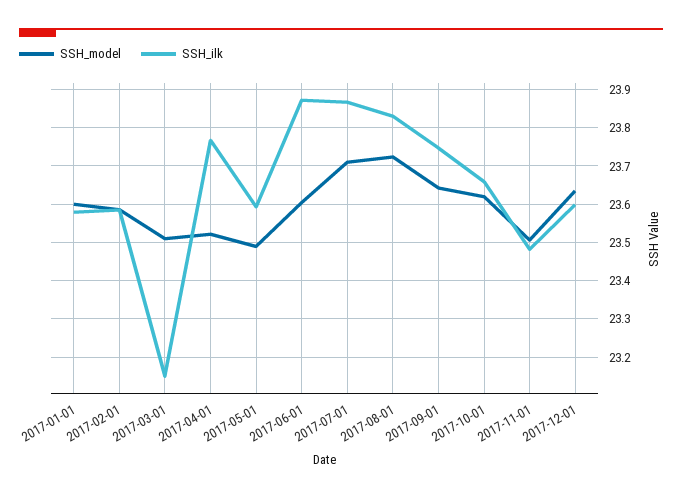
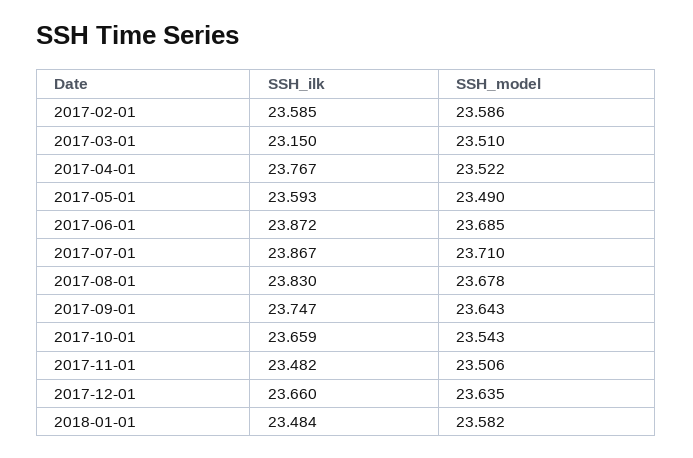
SSH_model, 2017-01-01: 23.6 -> none
SSH_ilk, 2017-01-01: 23.58 -> none
SSH_model, 2017-06-01: 23.6 -> 23.685
SSH_model, 2017-08-01: 23.72 -> 23.678
SSH_model, 2017-10-01: 23.62 -> 23.543
SSH_ilk, 2017-12-01: 23.6 -> 23.66
SSH_ilk, 2018-01-01: none -> 23.484
SSH_model, 2018-01-01: none -> 23.582

